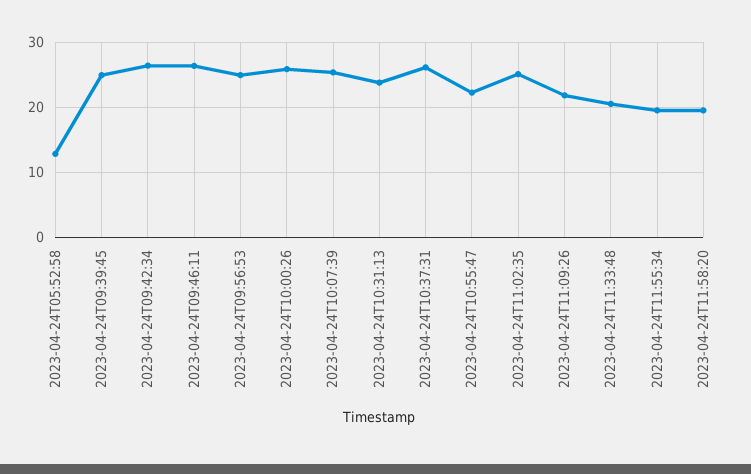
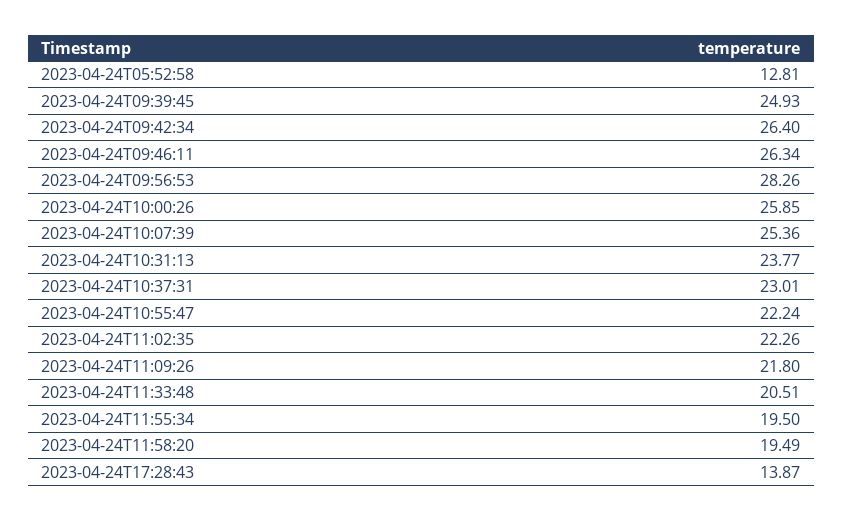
2023-04-24T09:56:53: 25 -> 28.26
2023-04-24T10:37:31: 26 -> 23.01
2023-04-24T11:02:35: 25 -> 22.26
2023-04-24T17:28:43: none -> 13.87

